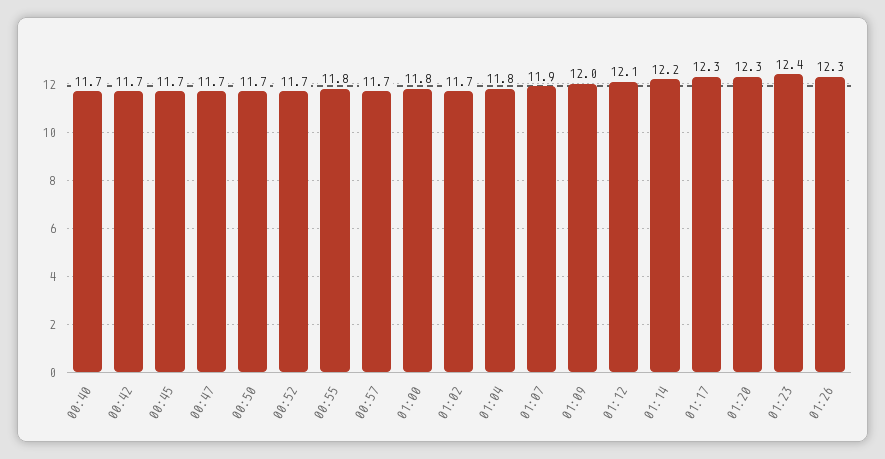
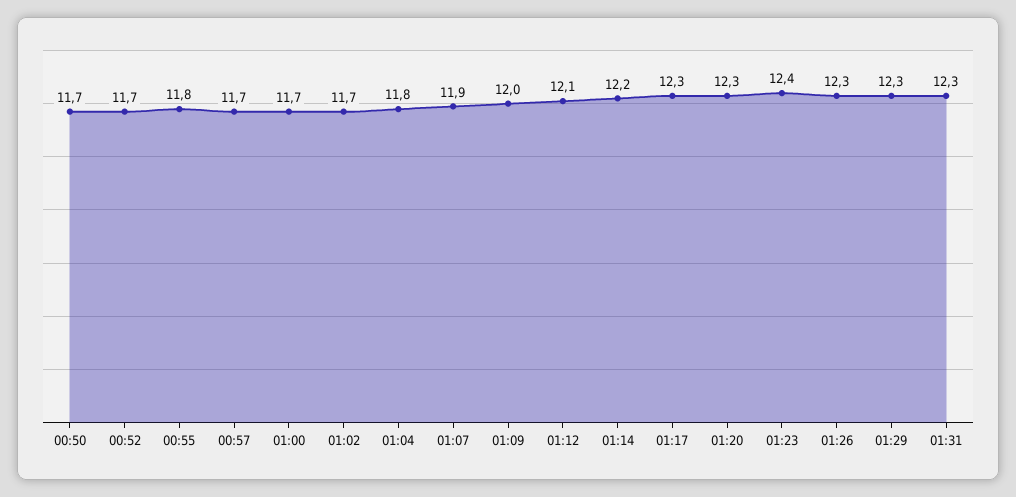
00:40: 11.7 -> none
00:42: 11.7 -> none
00:45: 11.7 -> none
00:47: 11.7 -> none
01:00: 11.8 -> 11.7
01:29: none -> 12.3
01:31: none -> 12.3

